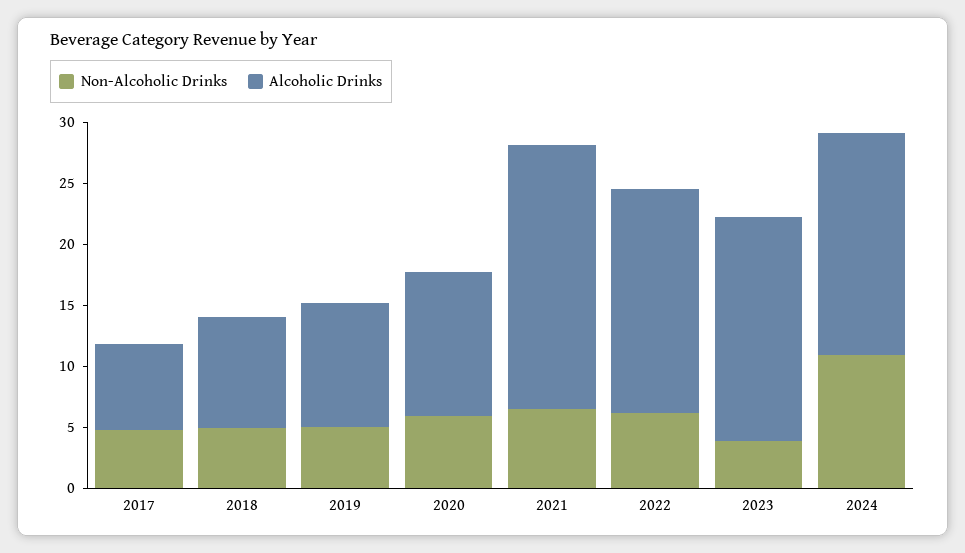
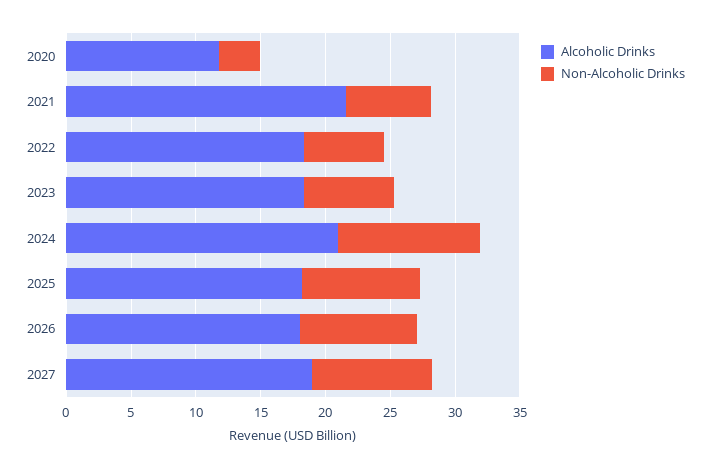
Non-Alcoholic Drinks, 2017: 5 -> none
Alcoholic Drinks, 2017: 7 -> none
Non-Alcoholic Drinks, 2018: 5 -> none
Alcoholic Drinks, 2018: 9 -> none
Non-Alcoholic Drinks, 2019: 5 -> none
Alcoholic Drinks, 2019: 10 -> none
Non-Alcoholic Drinks, 2020: 6 -> 3
Non-Alcoholic Drinks, 2023: 4 -> 7
Alcoholic Drinks, 2024: 18 -> 21
Alcoholic Drinks, 2025: none -> 18
Non-Alcoholic Drinks, 2025: none -> 9
Alcoholic Drinks, 2026: none -> 18
Non-Alcoholic Drinks, 2026: none -> 9
Alcoholic Drinks, 2027: none -> 19
Non-Alcoholic Drinks, 2027: none -> 9

